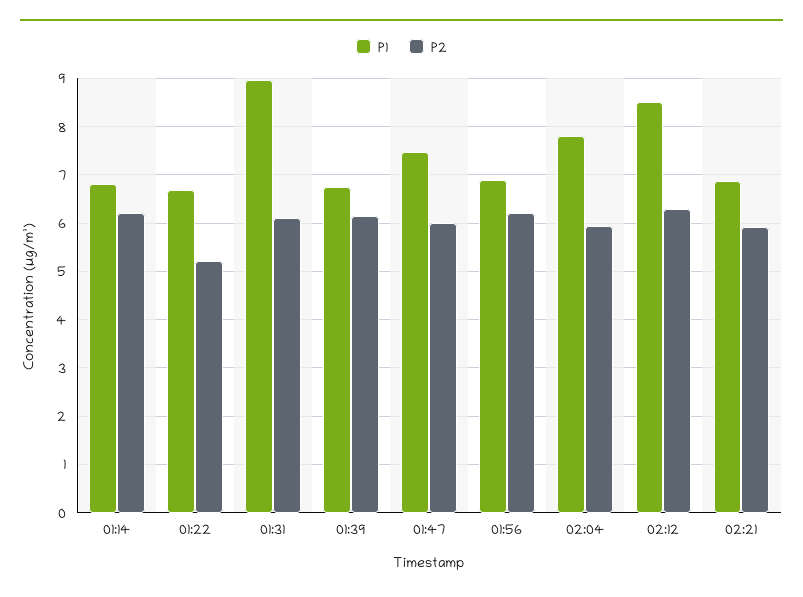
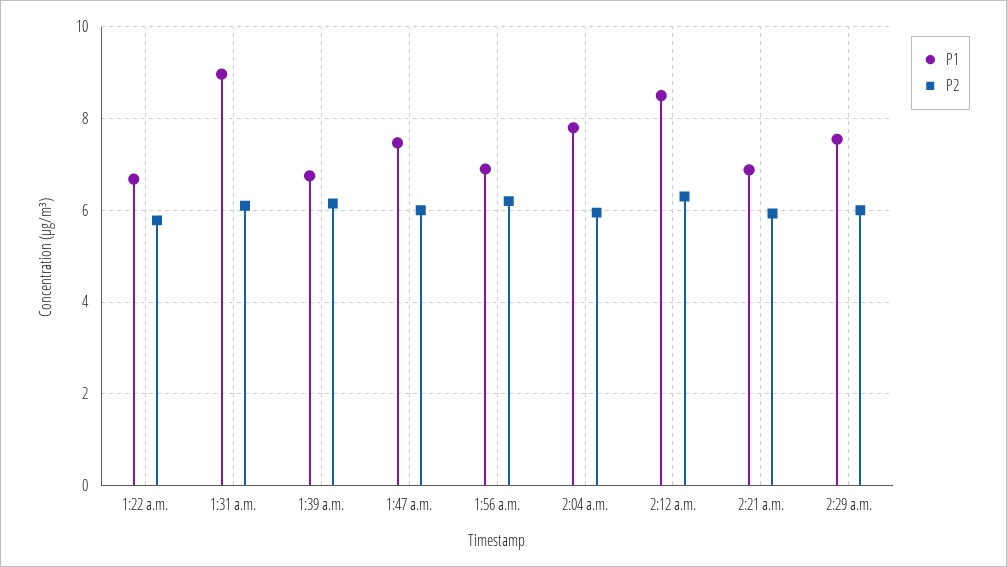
P1, 01:14: 6.8 -> none
P2, 01:14: 6.2 -> none
P2, 01:22: 5.2 -> 5.8
P1, 2:29 a.m.: none -> 7.6
P2, 2:29 a.m.: none -> 6

